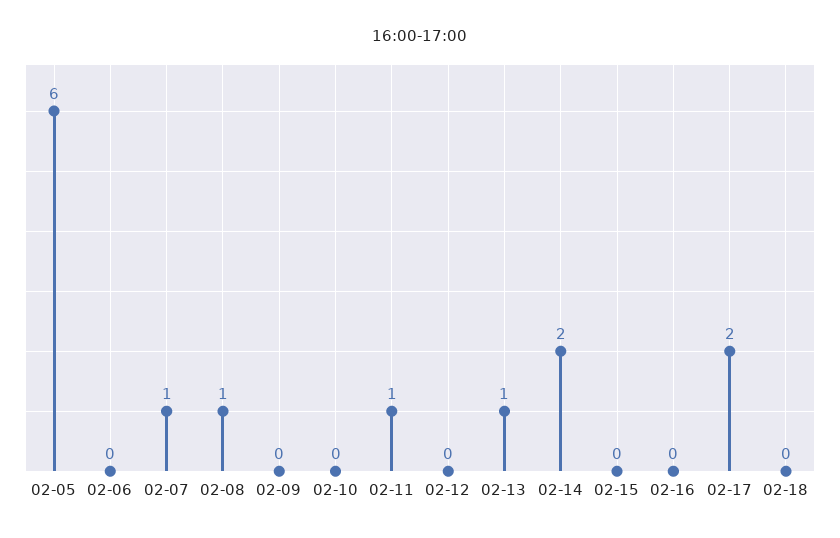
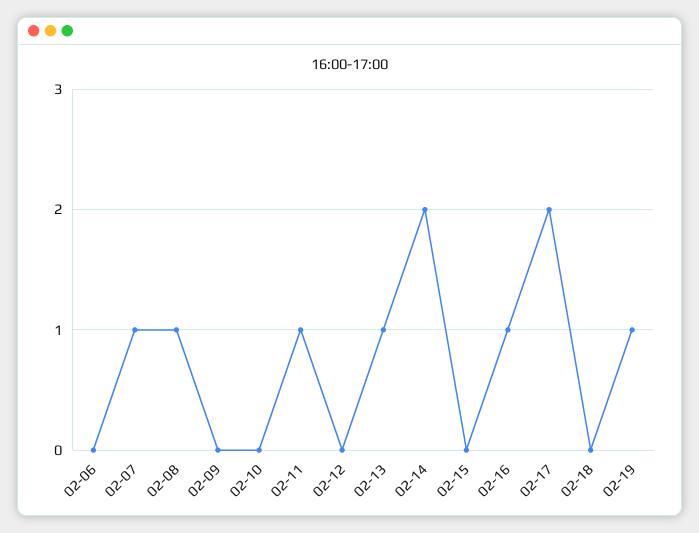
02-05: 6 -> none
02-16: 0 -> 1
02-19: none -> 1

